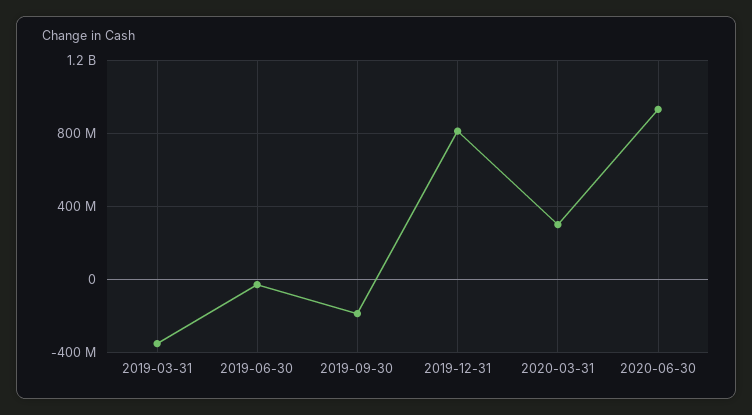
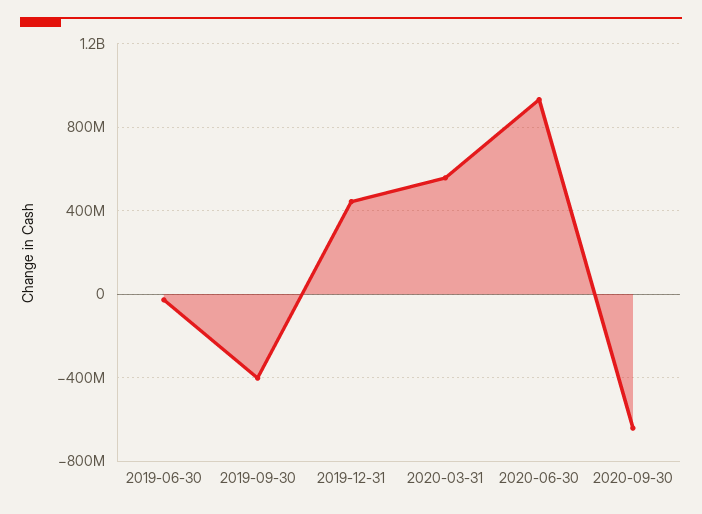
2019-03-31: -350000000 -> none
2019-09-30: -200000000 -> -400000000
2019-12-31: 800000000 -> 450000000
2020-03-31: 300000000 -> 550000000
2020-09-30: none -> -650000000

